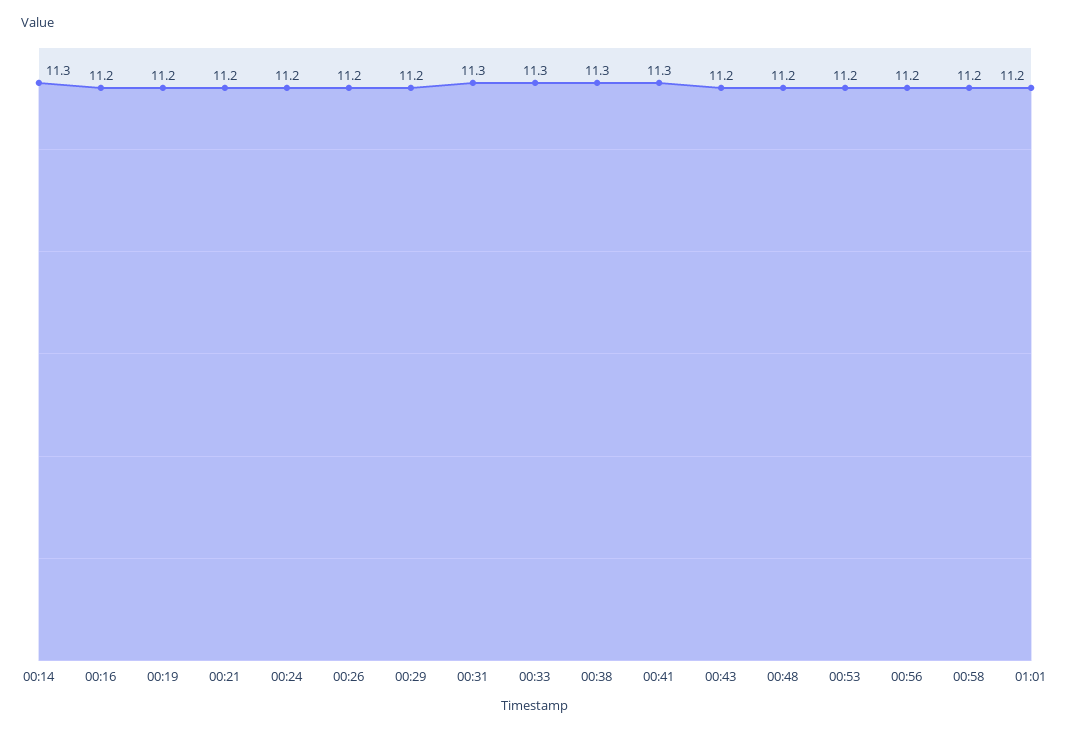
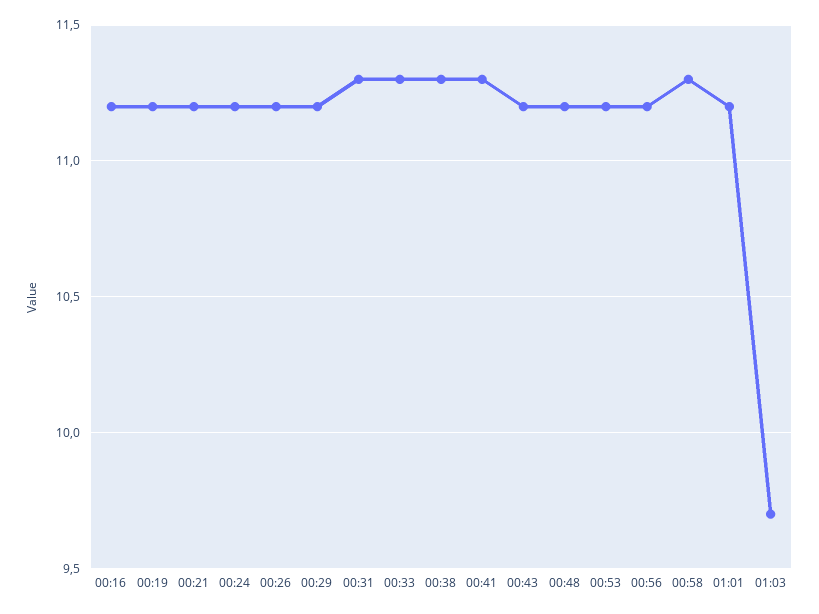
00:14: 11.3 -> none
00:58: 11.2 -> 11.3
01:03: none -> 9.7

